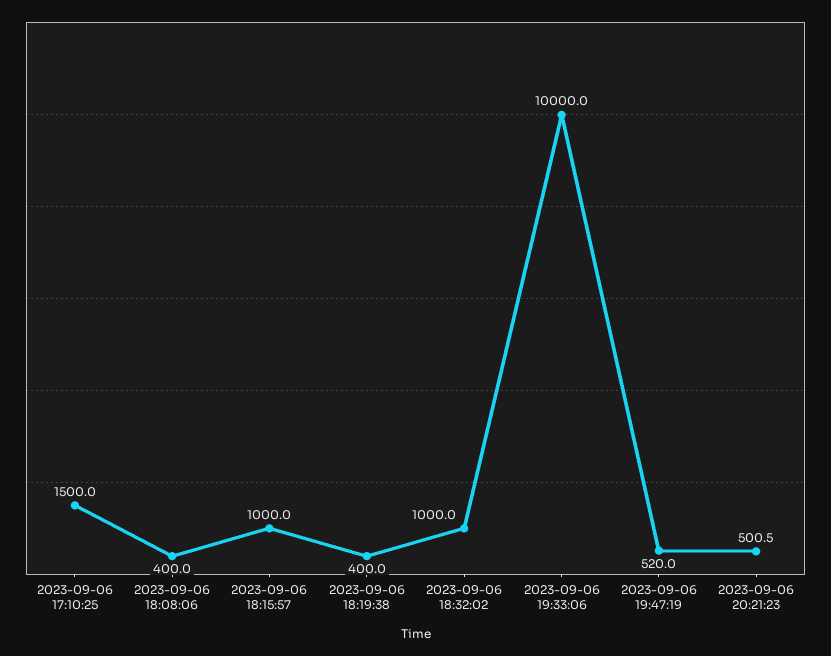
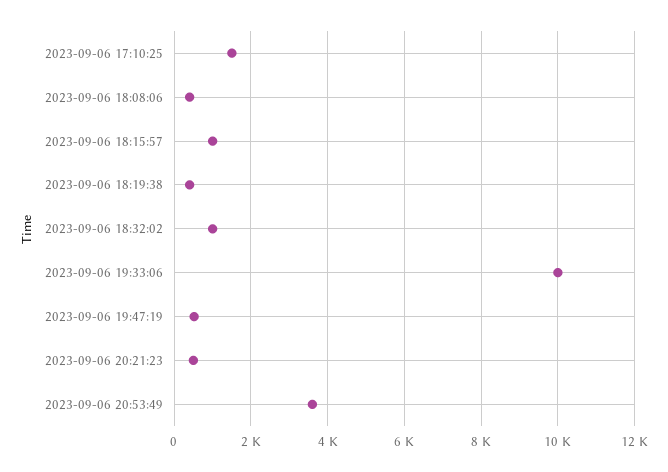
2023-09-06 20:53:49: none -> 3600

